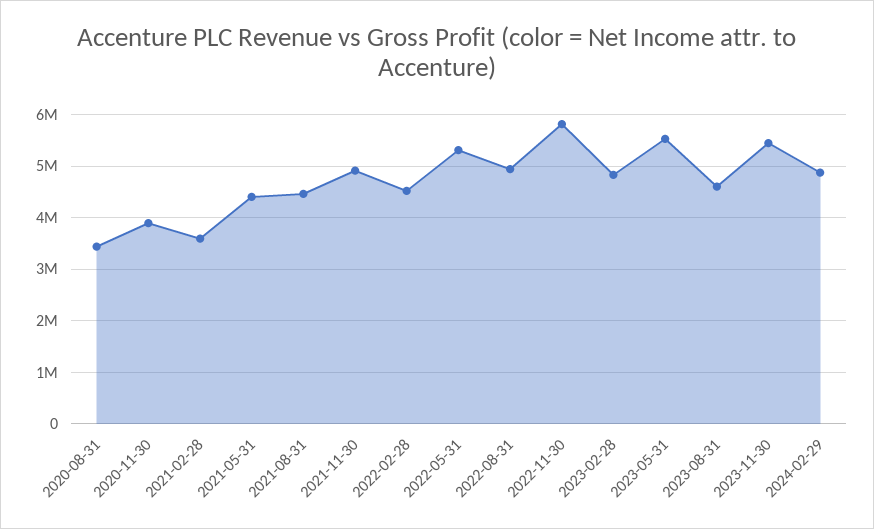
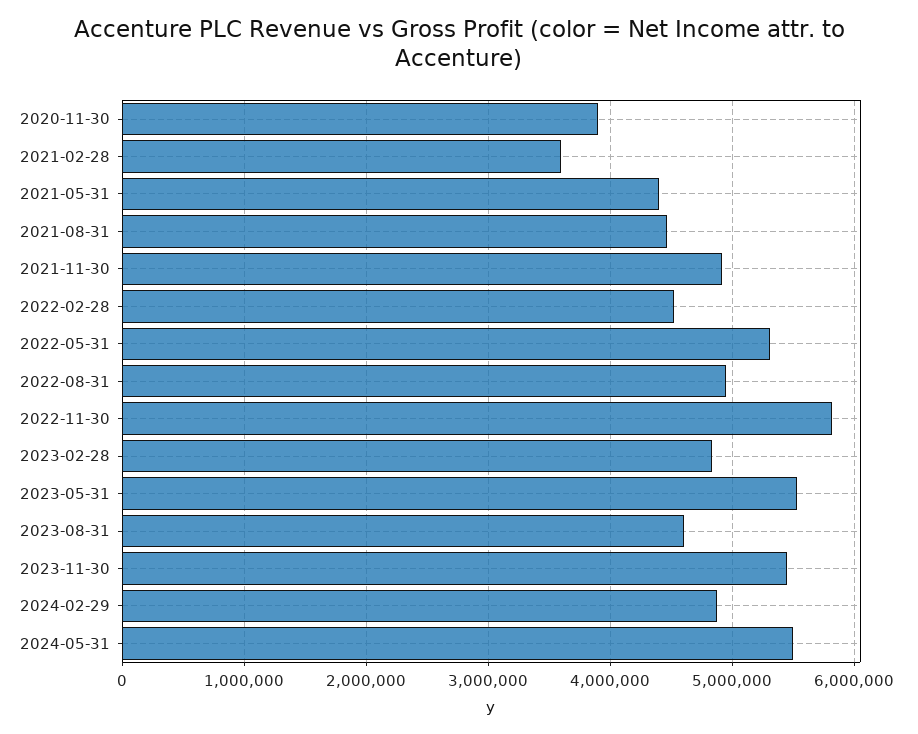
2020-08-31: 3400000 -> none
2024-05-31: none -> 5500000

